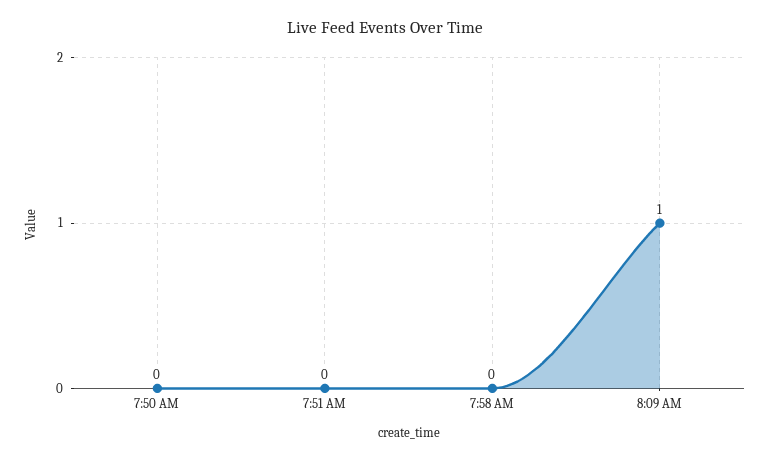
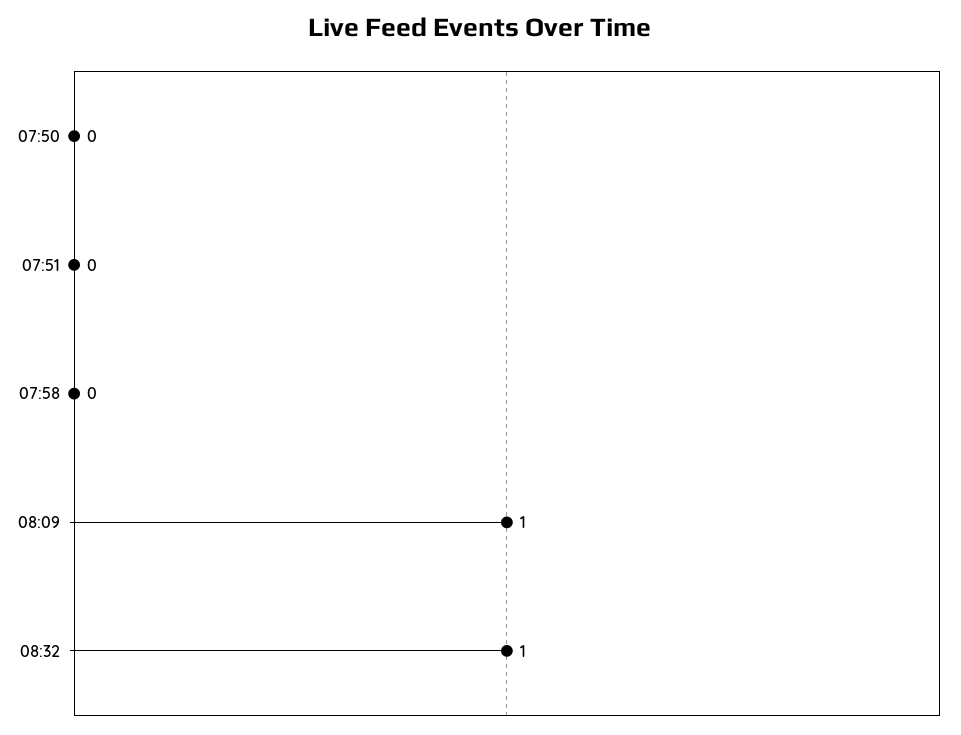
08:32: none -> 1

